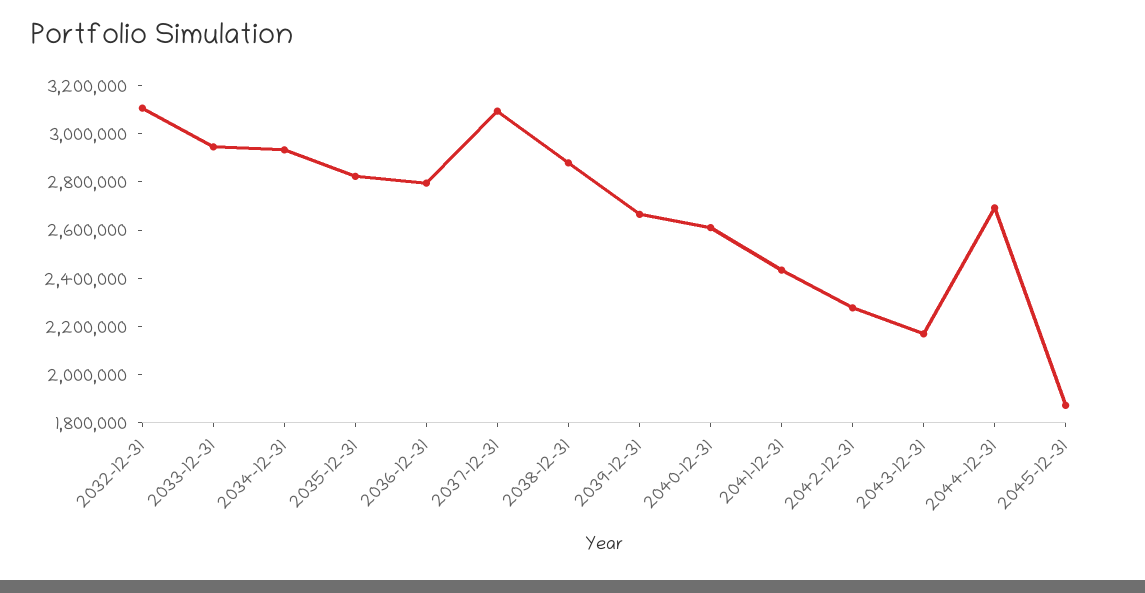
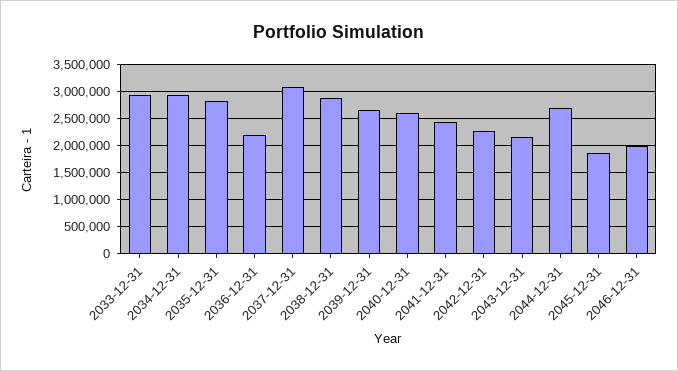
2032-12-31: 3100000 -> none
2036-12-31: 2800000 -> 2250000
2046-12-31: none -> 2000000

